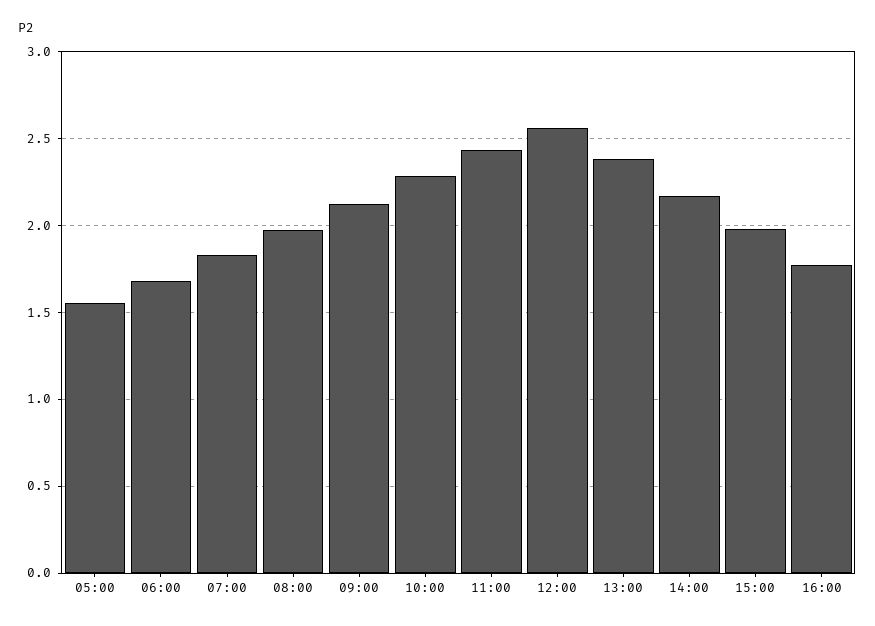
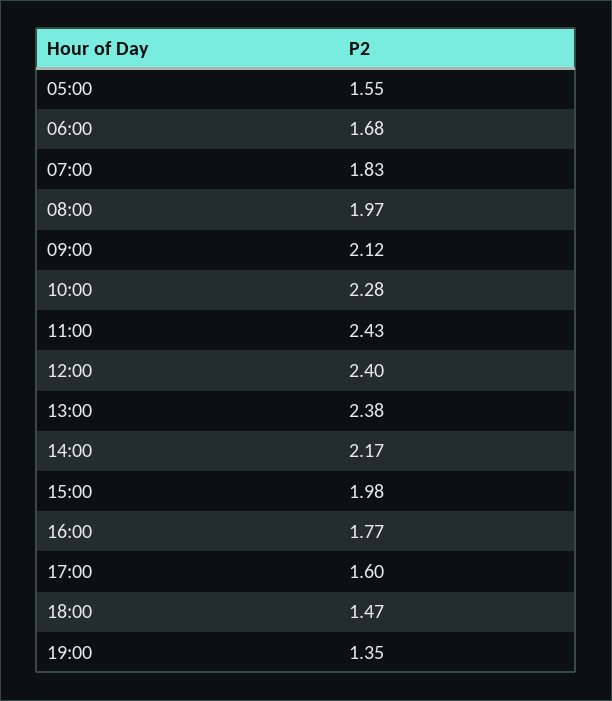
12:00: 2.55 -> 2.4
17:00: none -> 1.6
18:00: none -> 1.47
19:00: none -> 1.35

